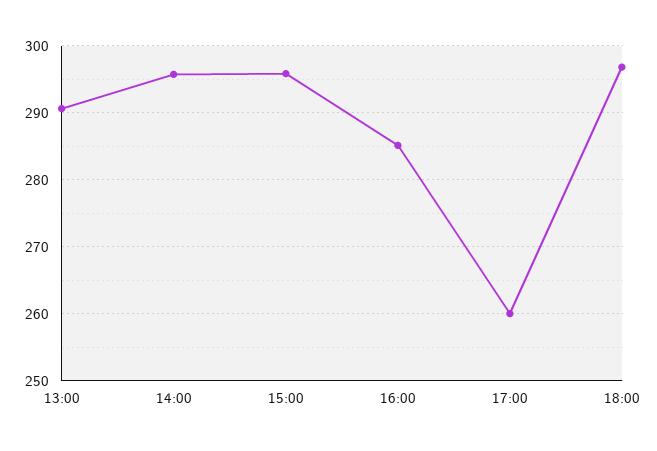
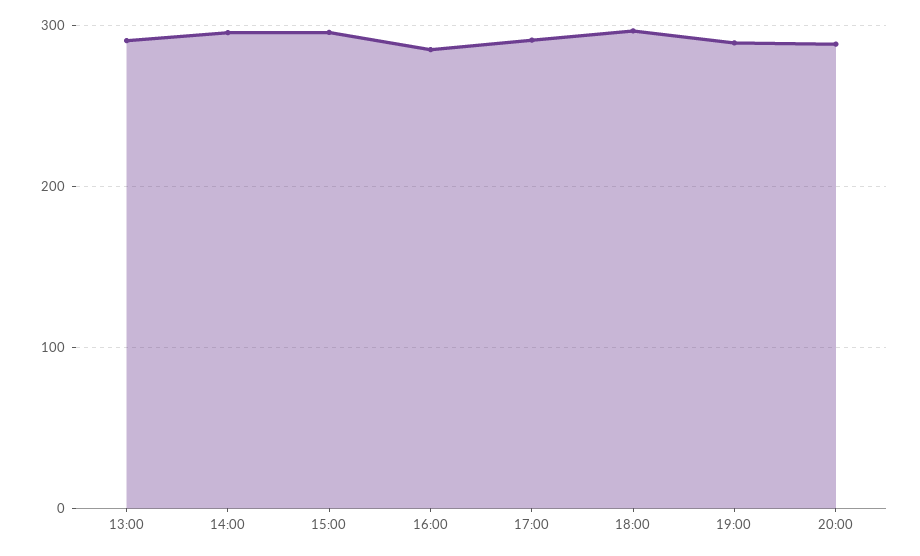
17:00: 260 -> 290
19:00: none -> 290
20:00: none -> 290

